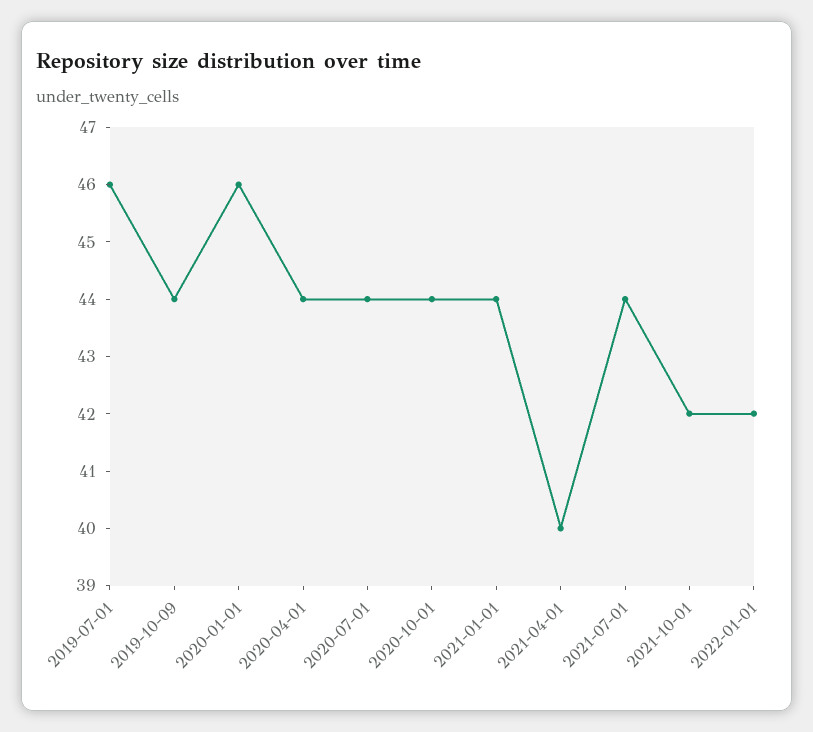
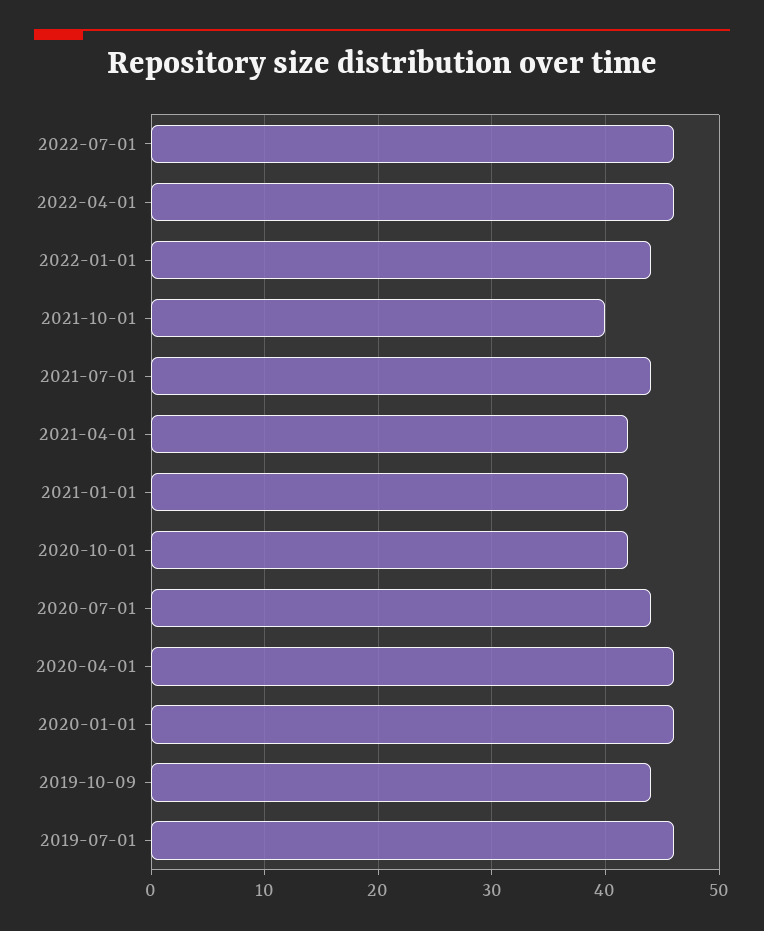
2020-04-01: 44 -> 46
2020-10-01: 44 -> 42
2021-01-01: 44 -> 42
2021-04-01: 40 -> 42
2021-10-01: 42 -> 40
2022-01-01: 42 -> 44
2022-07-01: none -> 46
2022-04-01: none -> 46

